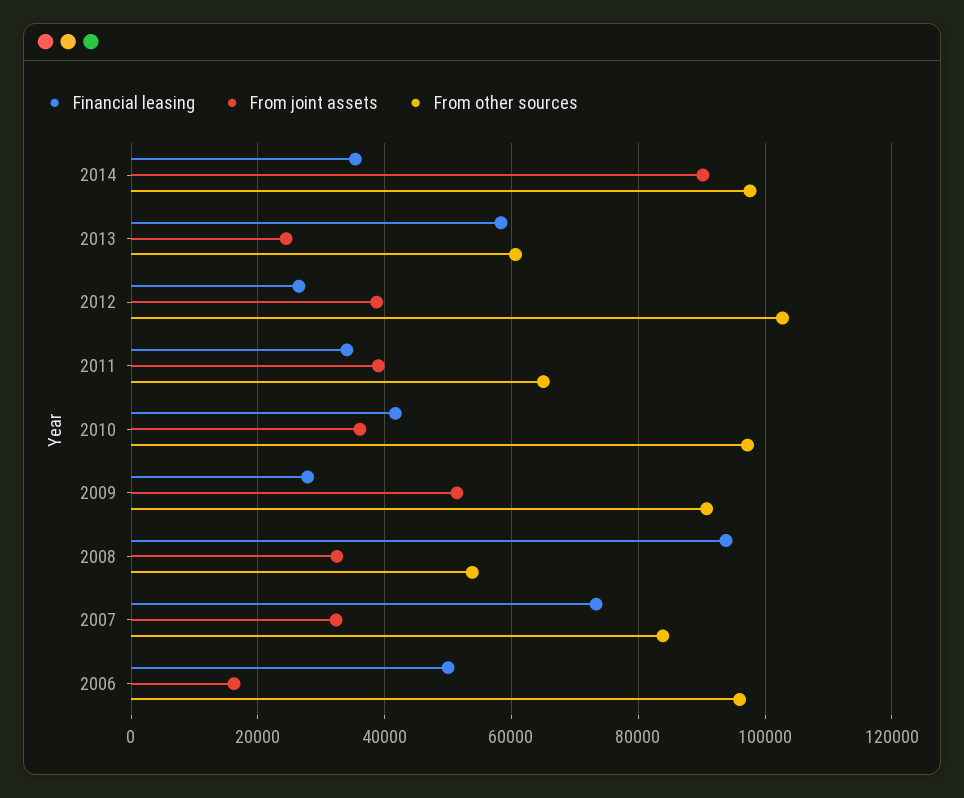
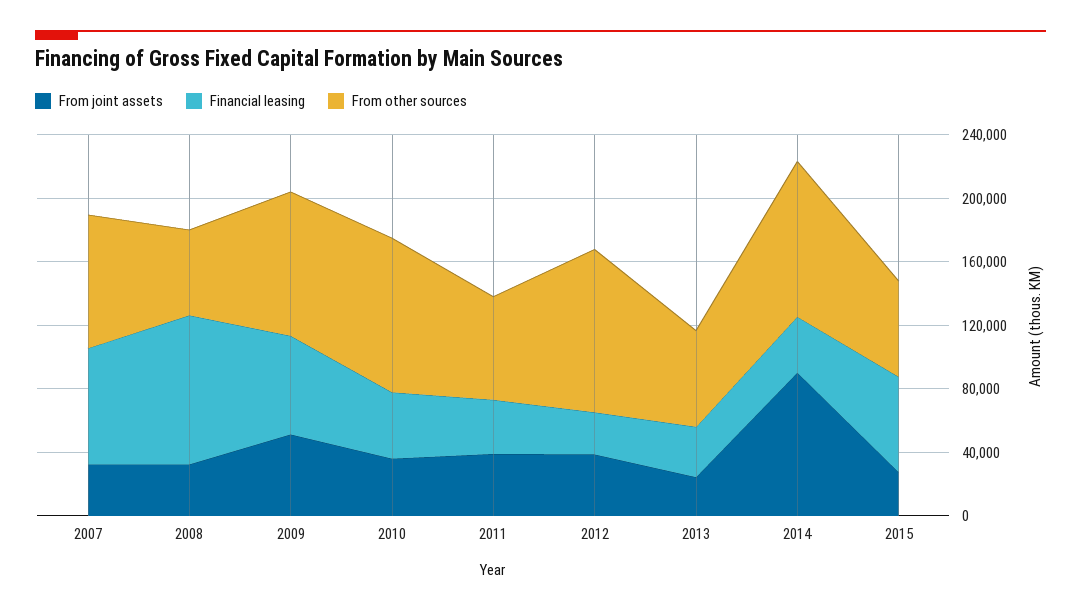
Financial leasing, 2013: 58000 -> 30000
Financial leasing, 2009: 28000 -> 60000
Financial leasing, 2006: 50000 -> none
From joint assets, 2006: 16000 -> none
From other sources, 2006: 96000 -> none
From joint assets, 2015: none -> 30000
Financial leasing, 2015: none -> 60000
From other sources, 2015: none -> 60000

